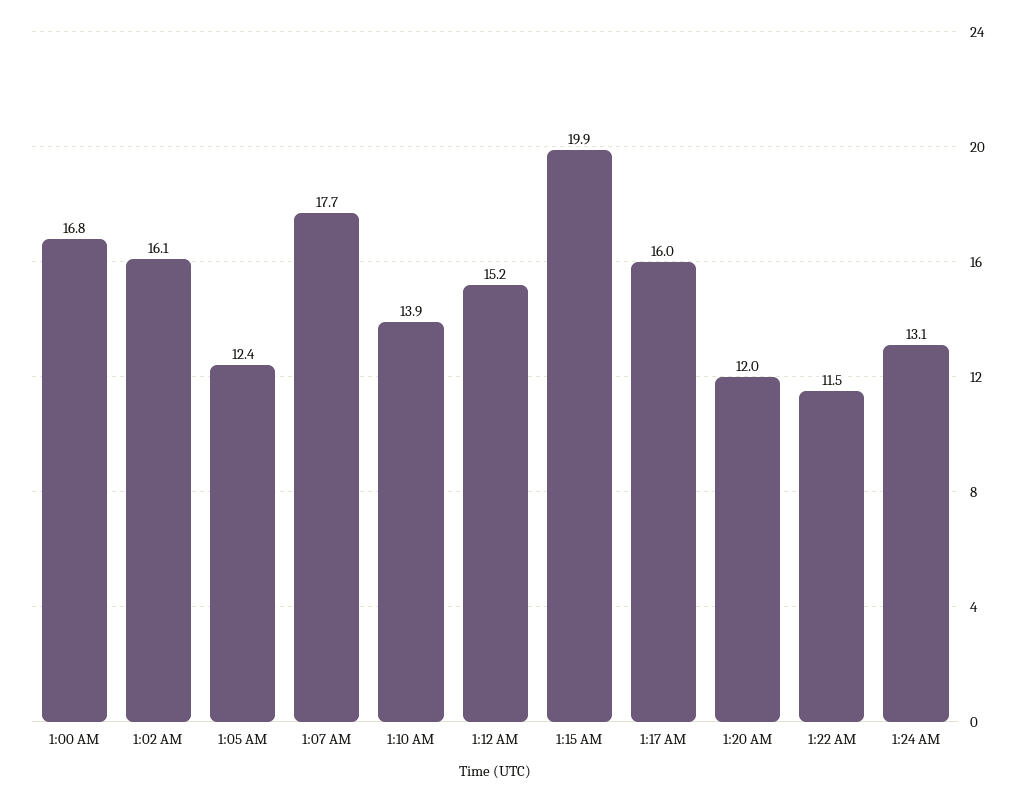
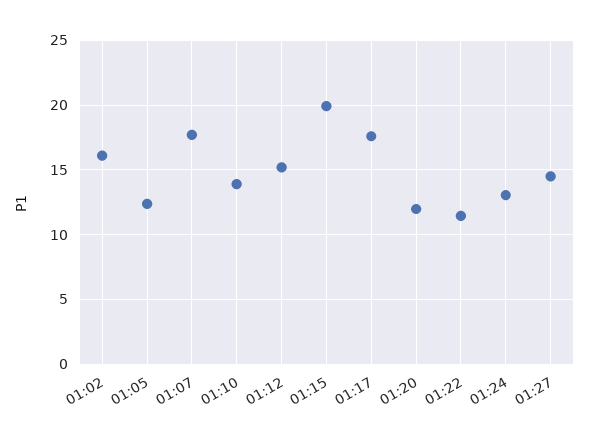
1:00 AM: 16.8 -> none
1:17 AM: 16 -> 17.5
01:27: none -> 14.5

